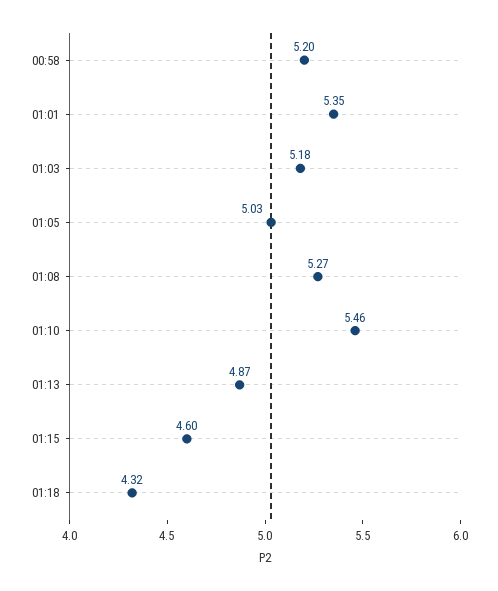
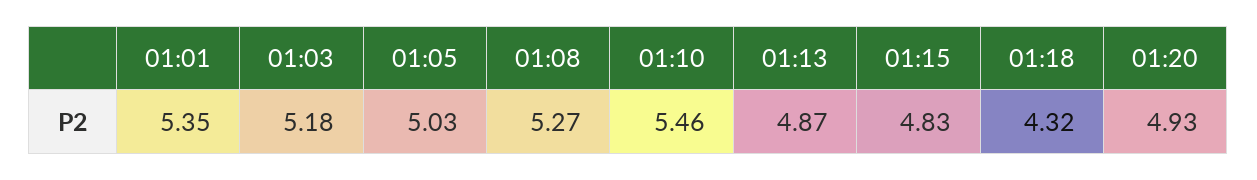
00:58: 5.2 -> none
01:15: 4.6 -> 4.83
01:20: none -> 4.93

